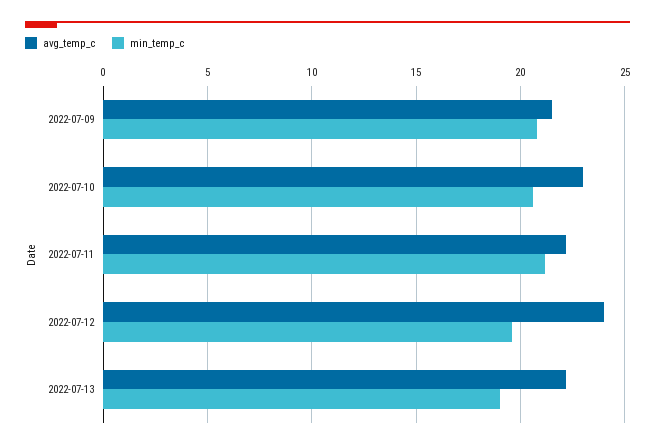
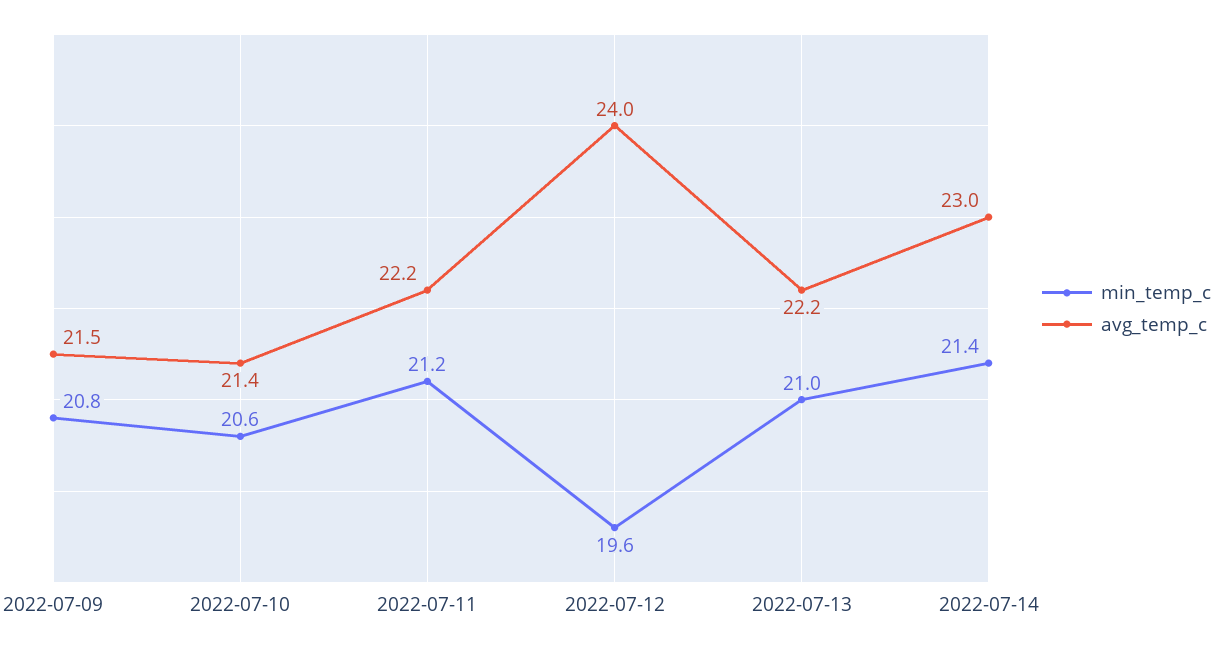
avg_temp_c, 2022-07-10: 23 -> 21.4
min_temp_c, 2022-07-13: 19 -> 21
min_temp_c, 2022-07-14: none -> 21.4
avg_temp_c, 2022-07-14: none -> 23

